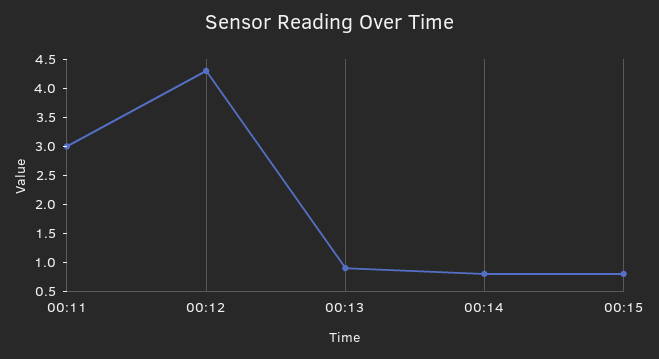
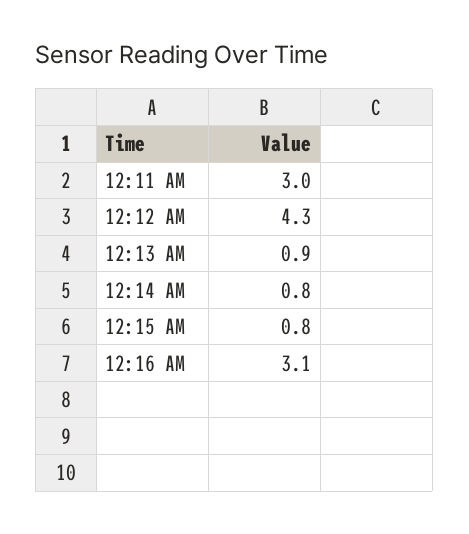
12:16 AM: none -> 3.1

